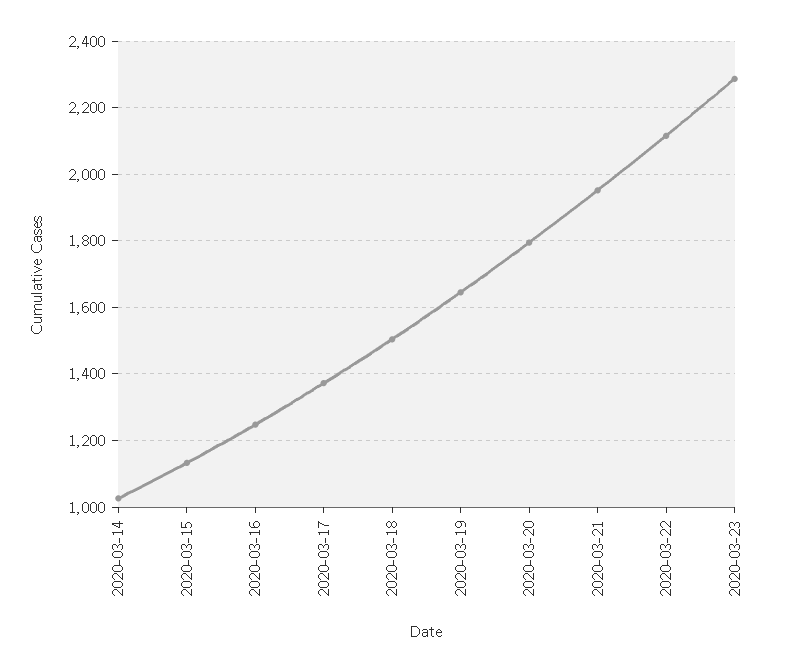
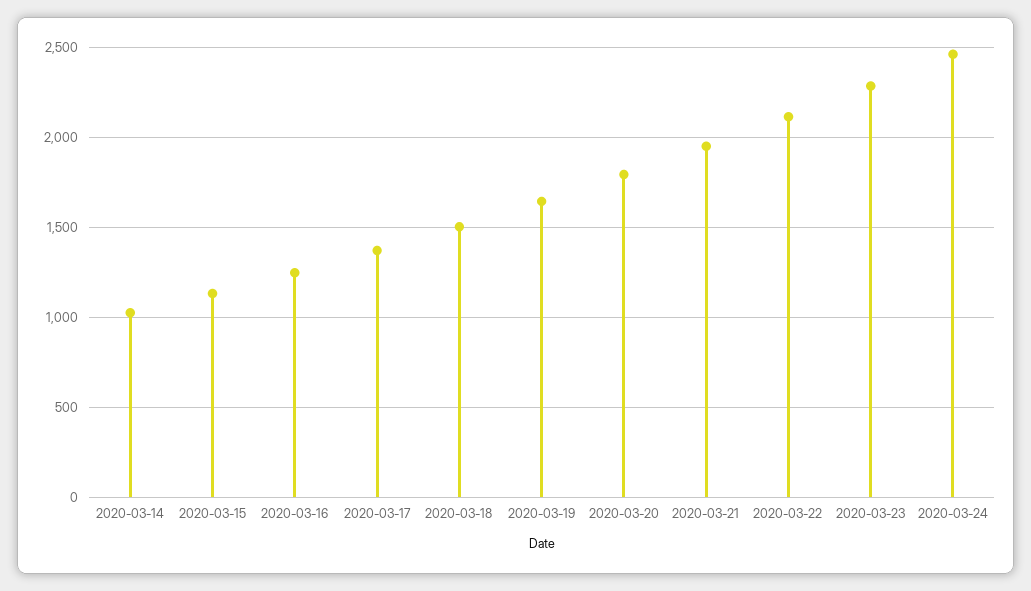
2020-03-24: none -> 2450

